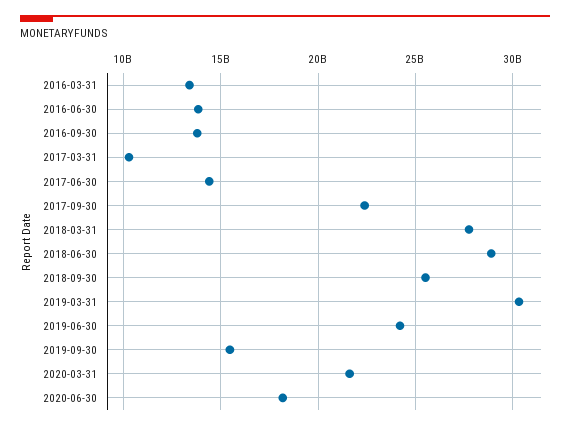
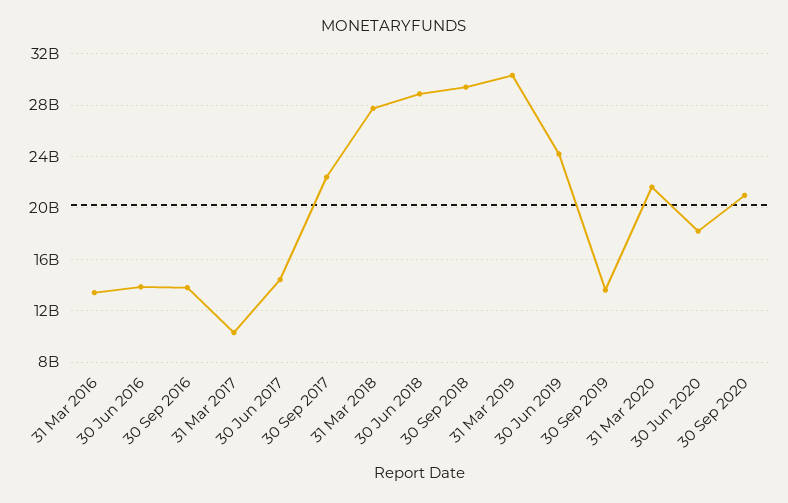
2018-09-30: 25500000000 -> 29500000000
2019-09-30: 15500000000 -> 13500000000
30 Sep 2020: none -> 21000000000

